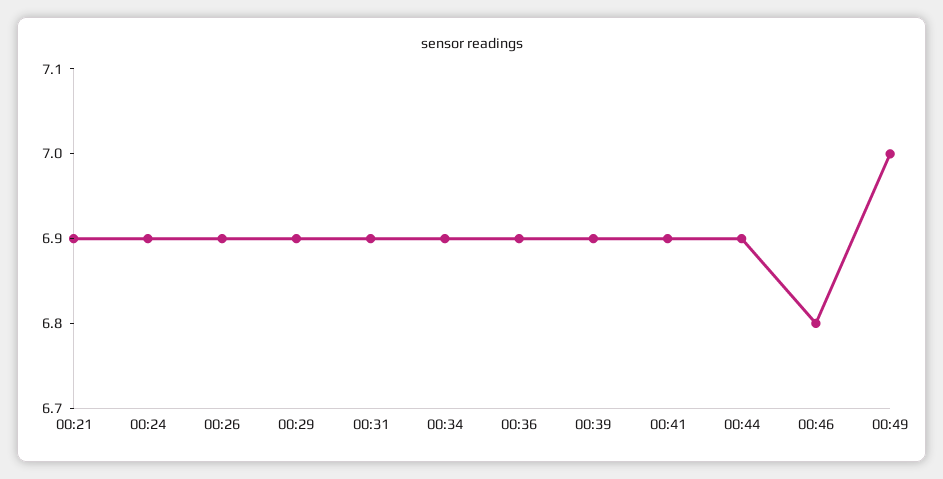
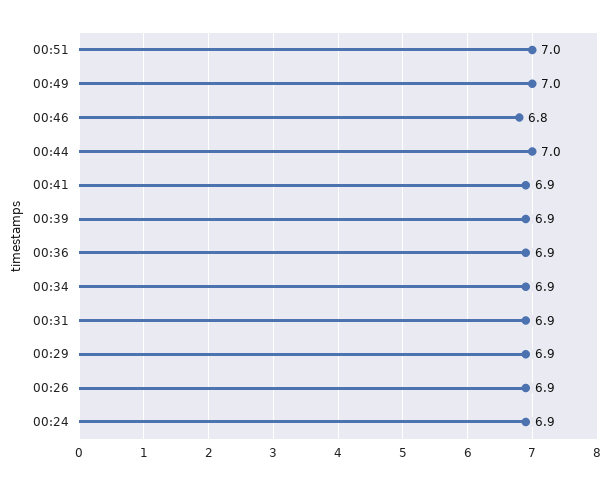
00:21: 6.9 -> none
00:44: 6.9 -> 7
00:51: none -> 7

